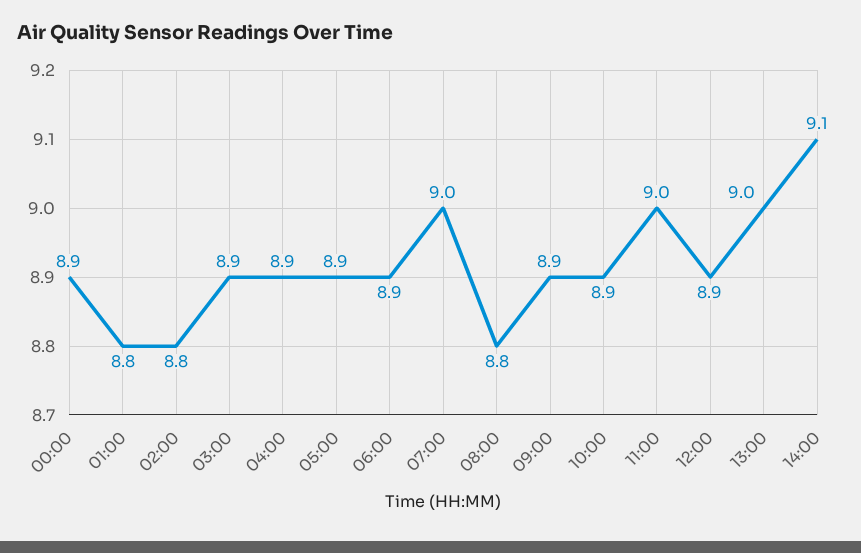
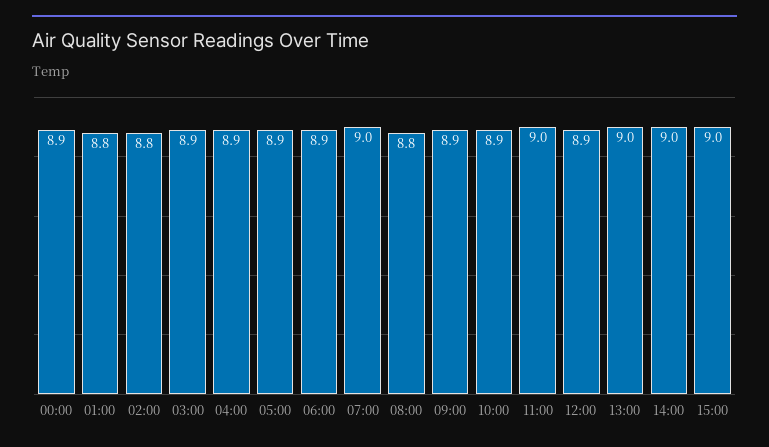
14:00: 9.1 -> 9
15:00: none -> 9

